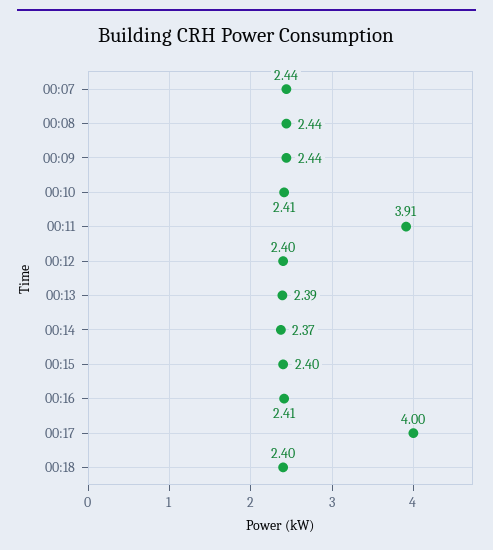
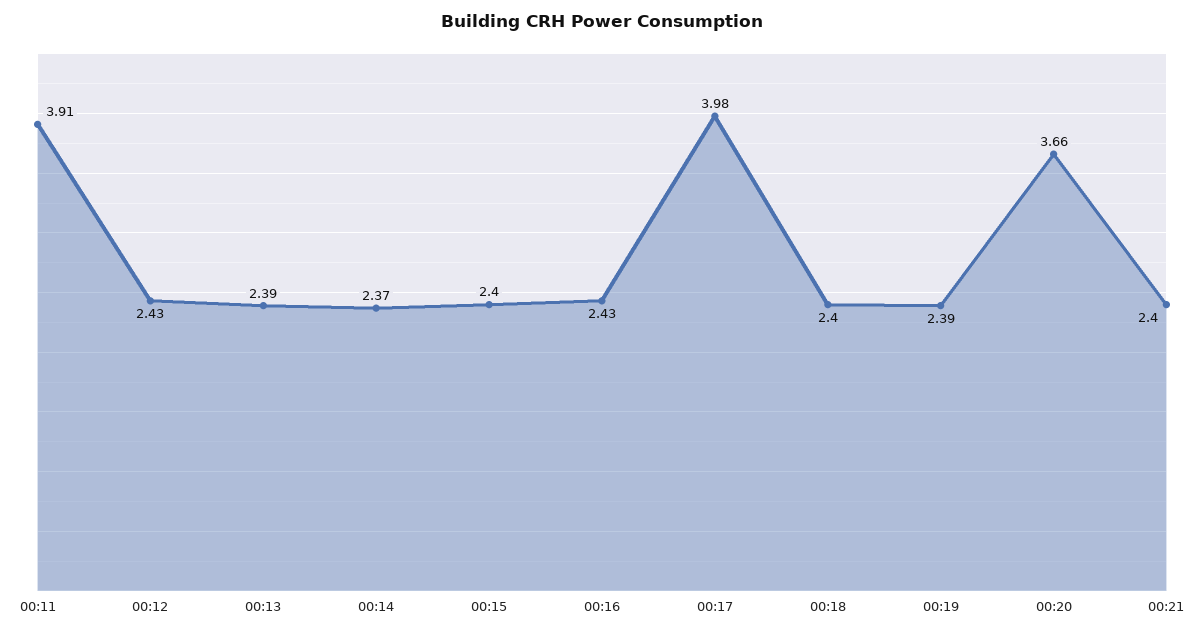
00:07: 2.44 -> none
00:08: 2.44 -> none
00:09: 2.44 -> none
00:10: 2.41 -> none
00:12: 2.4 -> 2.43
00:16: 2.41 -> 2.43
00:17: 4 -> 3.98
00:19: none -> 2.39
00:20: none -> 3.66
00:21: none -> 2.4

